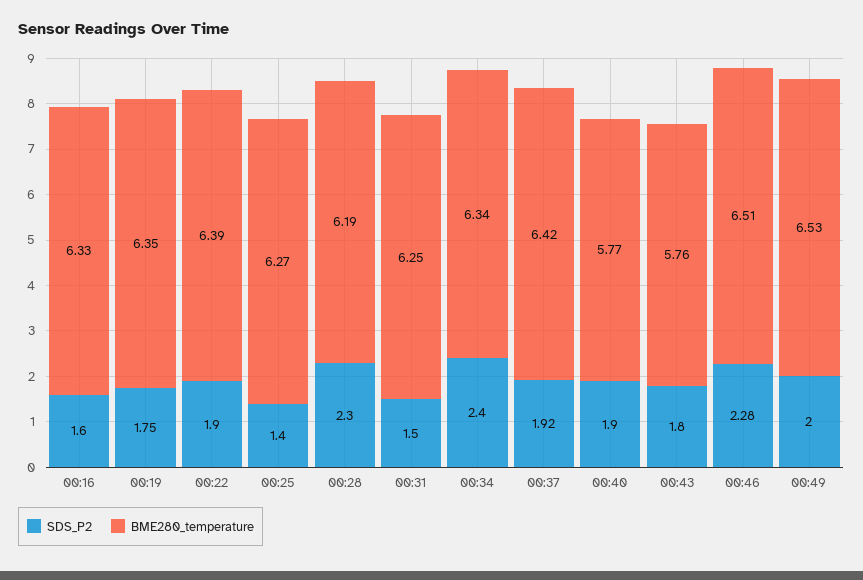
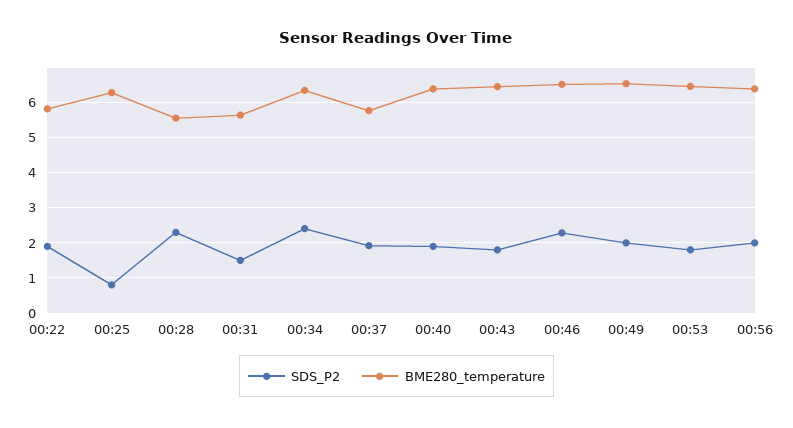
SDS_P2, 00:16: 1.6 -> none
BME280_temperature, 00:16: 6.33 -> none
SDS_P2, 00:19: 1.75 -> none
BME280_temperature, 00:19: 6.35 -> none
BME280_temperature, 00:22: 6.39 -> 5.8
SDS_P2, 00:25: 1.4 -> 0.8
BME280_temperature, 00:28: 6.19 -> 5.6
BME280_temperature, 00:31: 6.25 -> 5.6
BME280_temperature, 00:37: 6.42 -> 5.8
BME280_temperature, 00:40: 5.77 -> 6.4
BME280_temperature, 00:43: 5.76 -> 6.4
SDS_P2, 00:53: none -> 1.8
BME280_temperature, 00:53: none -> 6.4
SDS_P2, 00:56: none -> 2
BME280_temperature, 00:56: none -> 6.4

